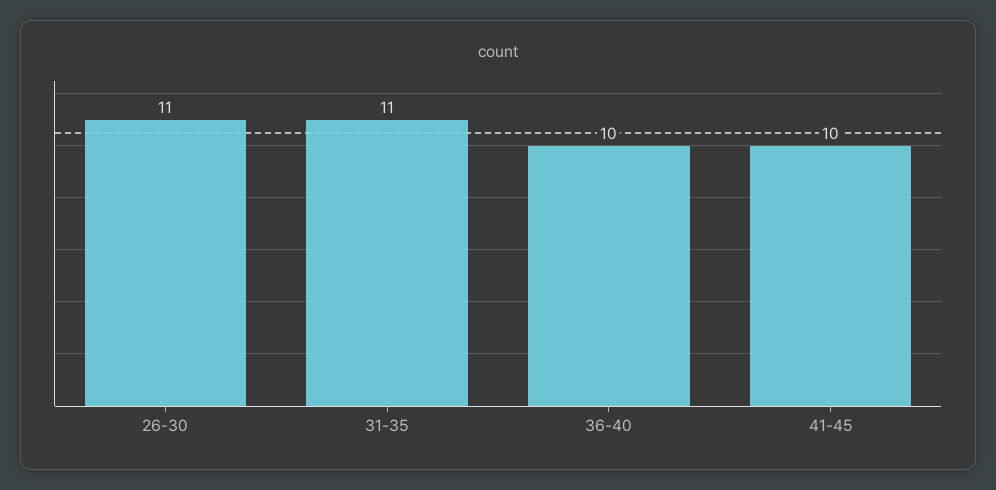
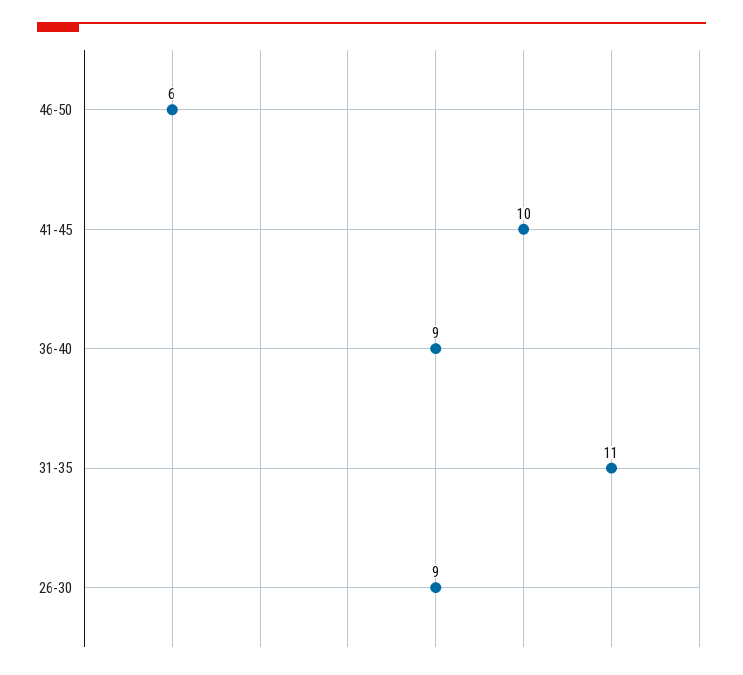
26-30: 11 -> 9
36-40: 10 -> 9
46-50: none -> 6

